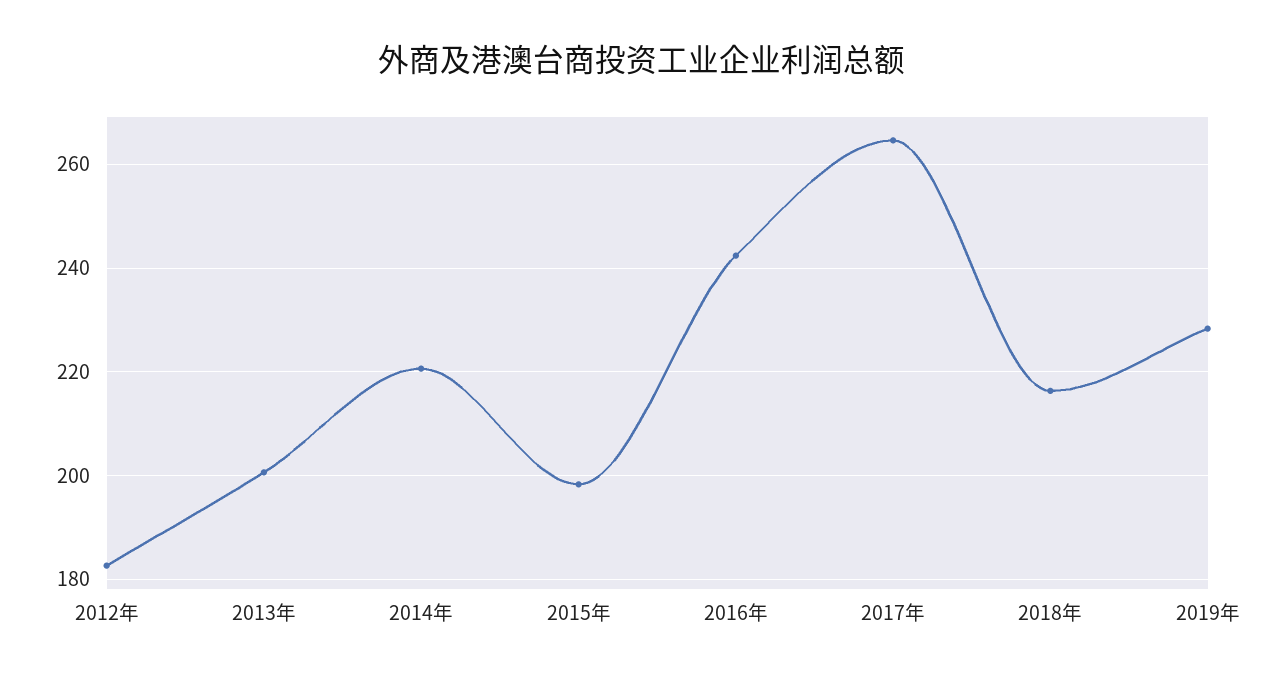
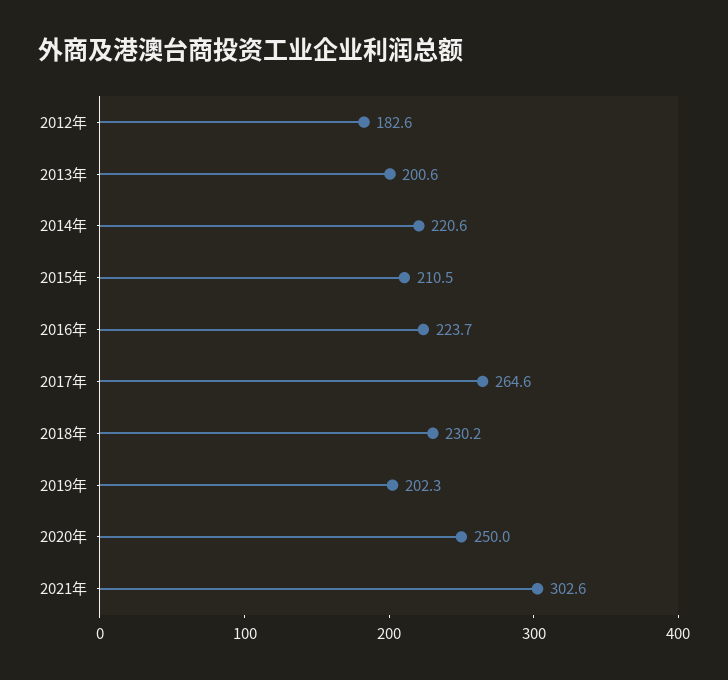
2015年: 198 -> 210.5
2016年: 242 -> 223.7
2018年: 216 -> 230.2
2019年: 228 -> 202.3
2020年: none -> 250
2021年: none -> 302.6

